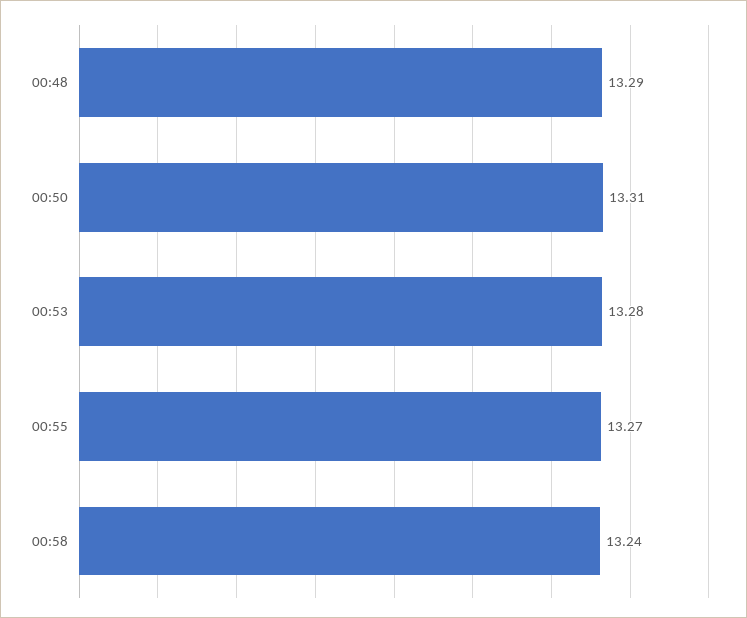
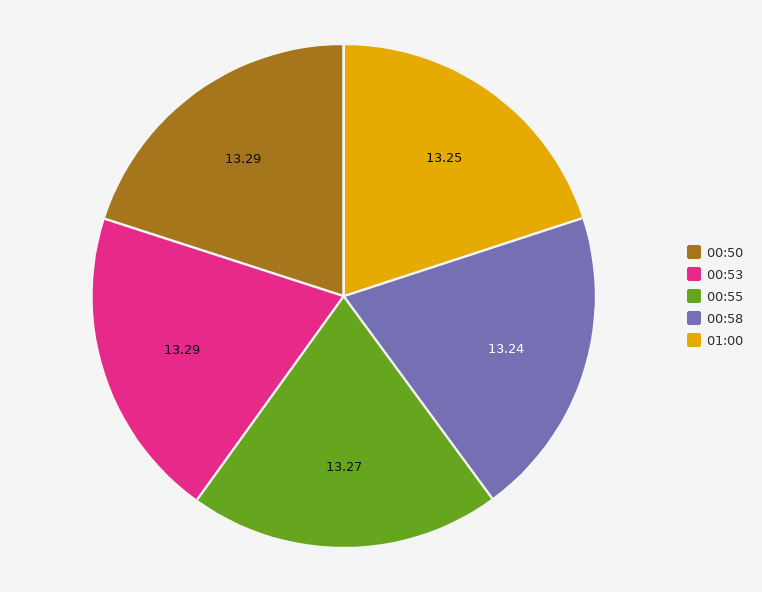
00:48: 13.29 -> none
00:50: 13.31 -> 13.29
00:53: 13.28 -> 13.29
01:00: none -> 13.25

